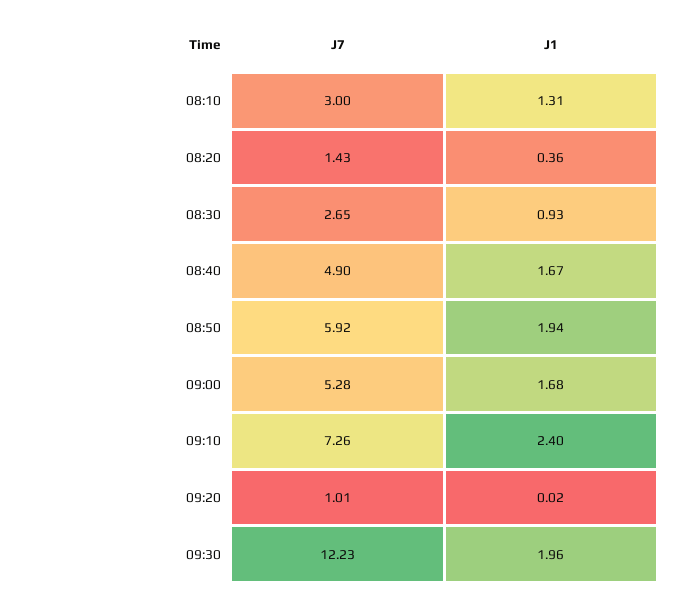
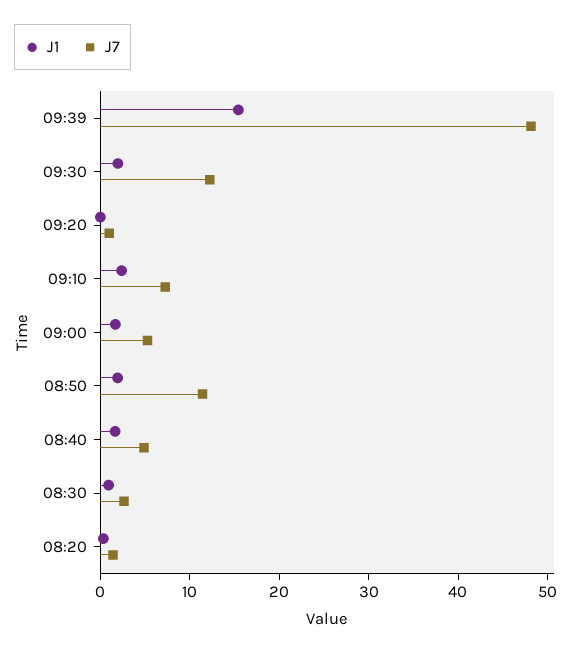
J7, 08:10: 3 -> none
J1, 08:10: 1.31 -> none
J7, 08:50: 5.92 -> 12
J1, 09:39: none -> 16
J7, 09:39: none -> 48

